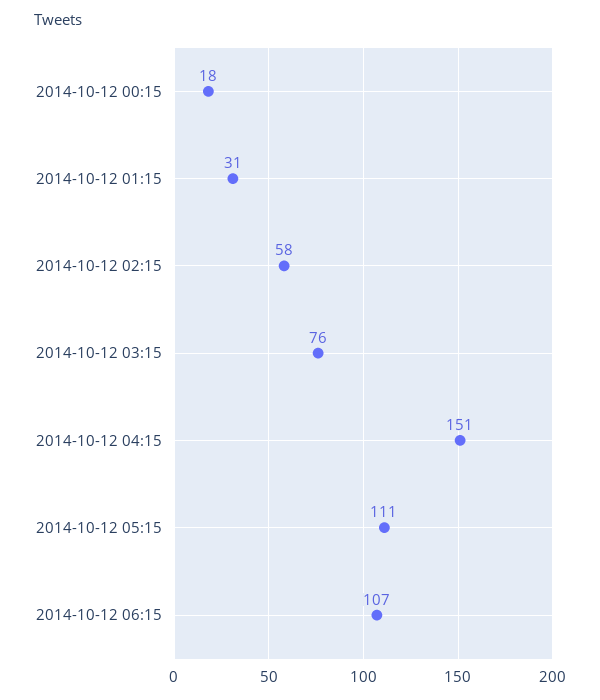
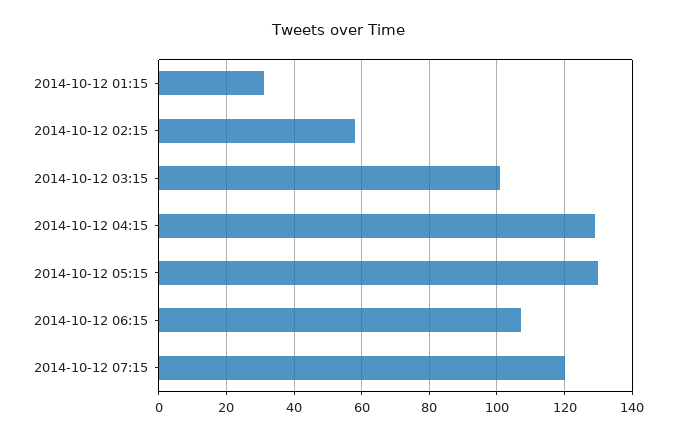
2014-10-12 00:15: 18 -> none
2014-10-12 03:15: 76 -> 100
2014-10-12 04:15: 151 -> 130
2014-10-12 05:15: 111 -> 130
2014-10-12 07:15: none -> 120

